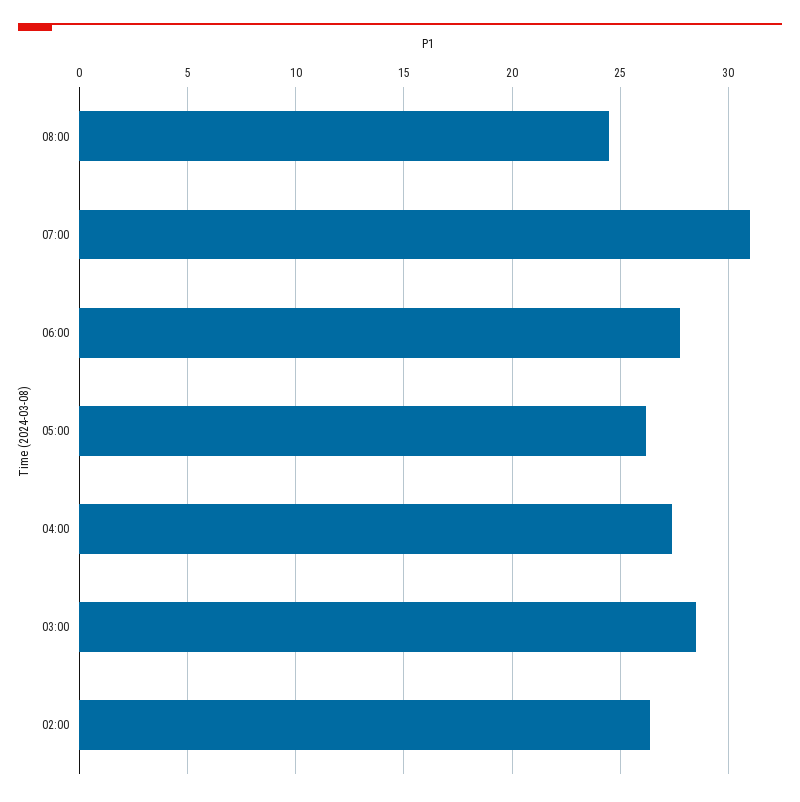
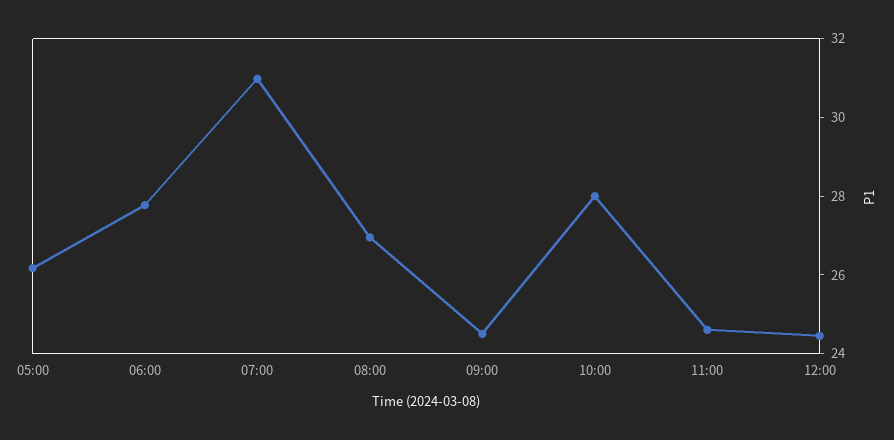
08:00: 24.5 -> 27
04:00: 27.5 -> none
03:00: 28.5 -> none
02:00: 26.5 -> none
09:00: none -> 24.5
10:00: none -> 28
11:00: none -> 24.5
12:00: none -> 24.5

